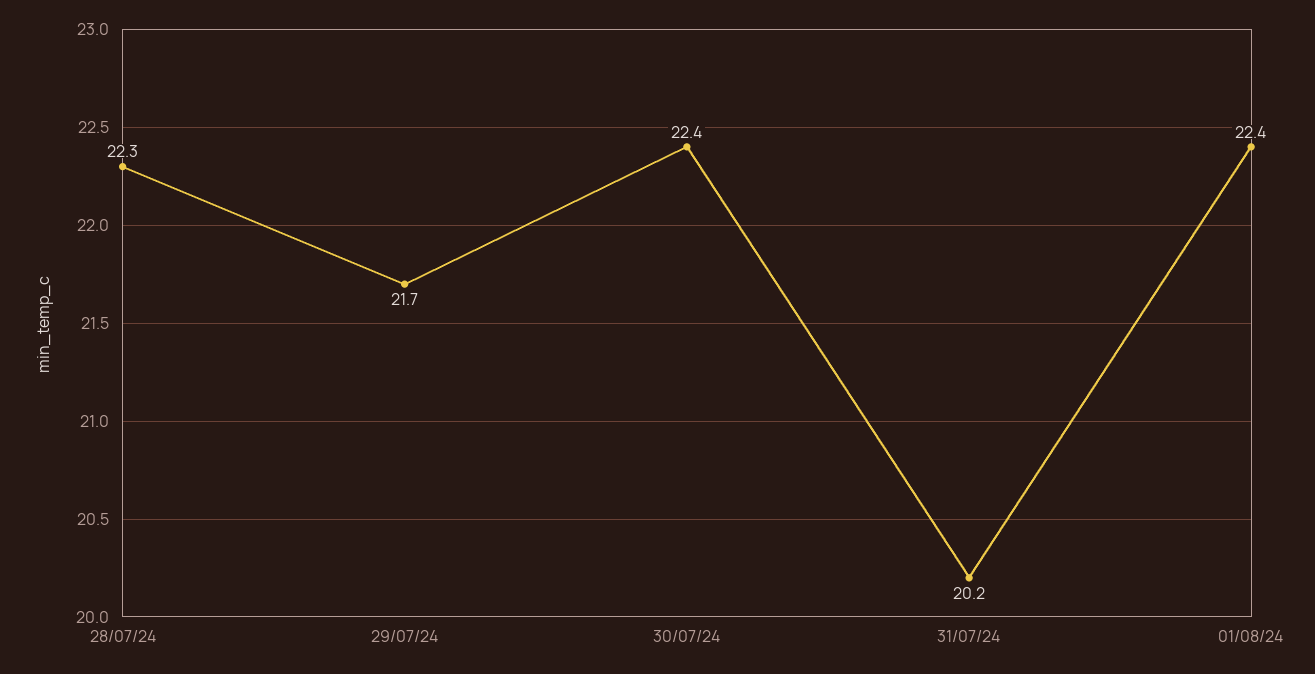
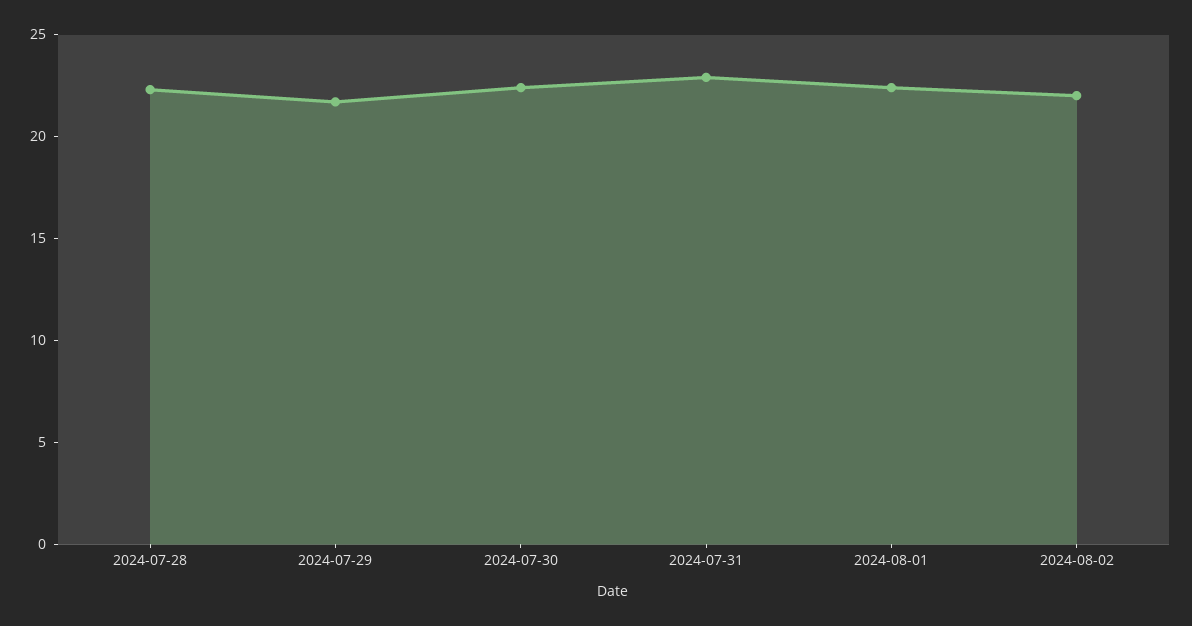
31/07/24: 20.2 -> 23
2024-08-02: none -> 22

